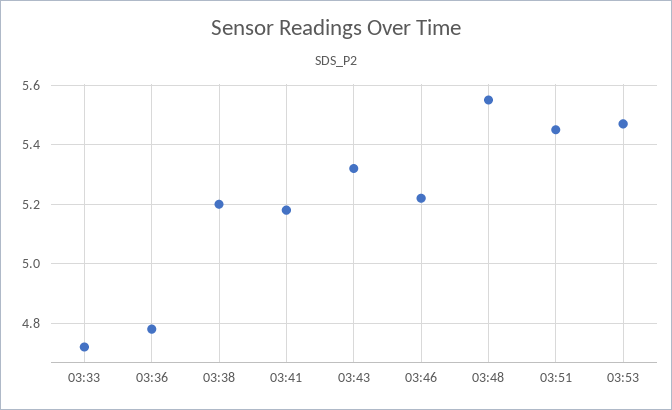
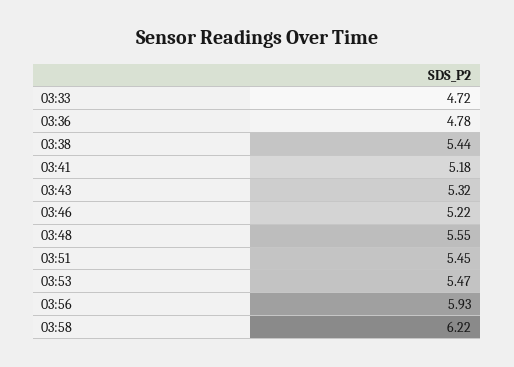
03:38: 5.2 -> 5.44
03:56: none -> 5.93
03:58: none -> 6.22

